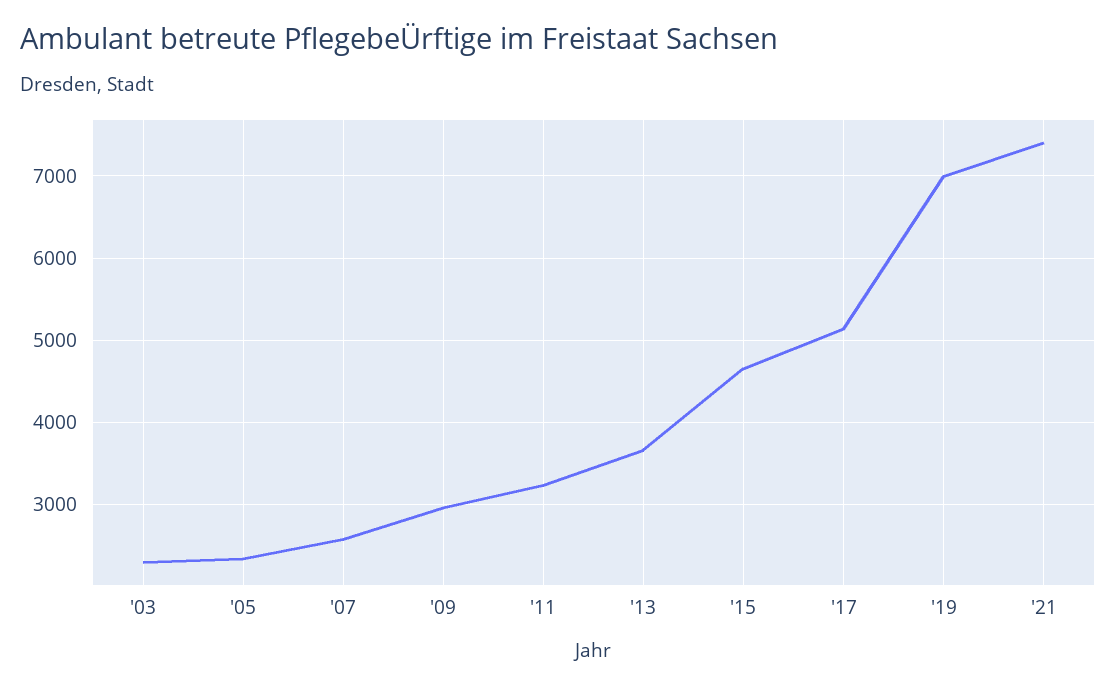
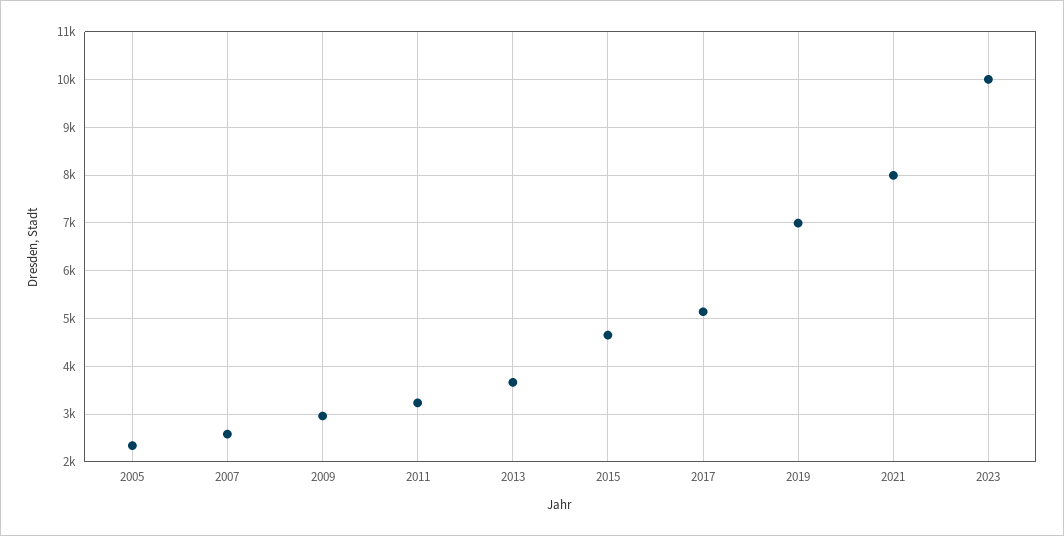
'03: 2300 -> none
'21: 7400 -> 8000
2023: none -> 10000

